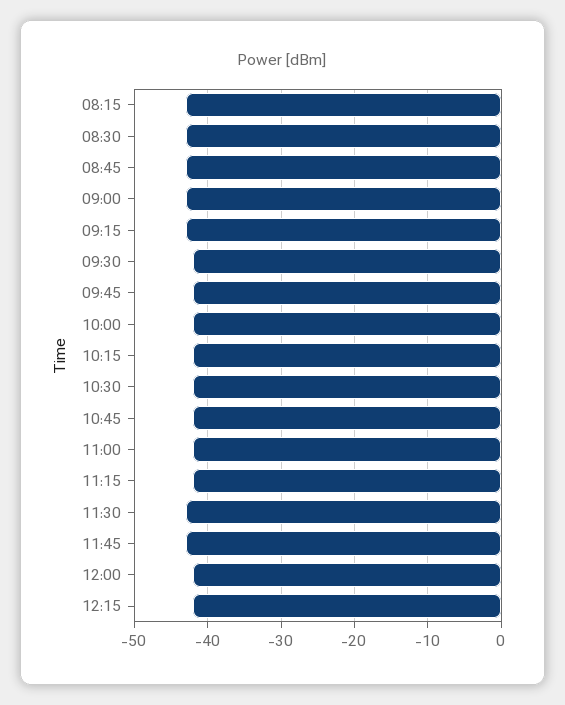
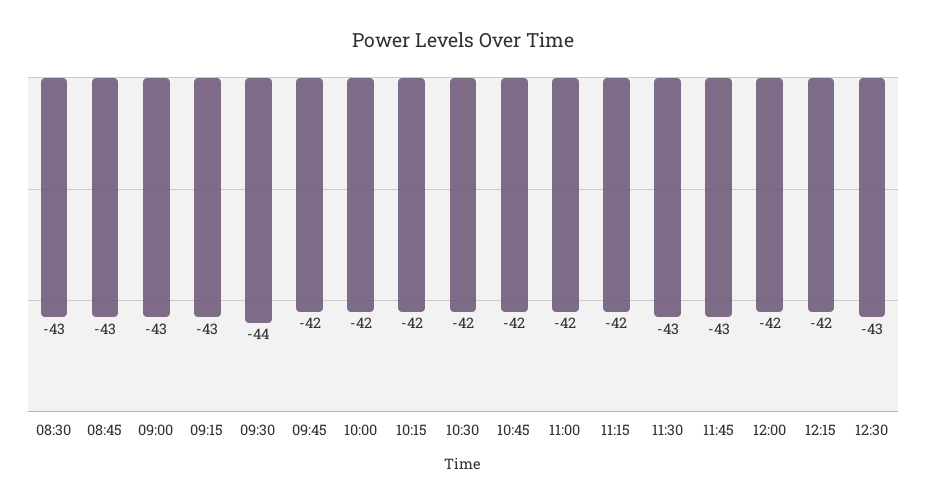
08:15: -43 -> none
09:30: -42 -> -44
12:30: none -> -43

